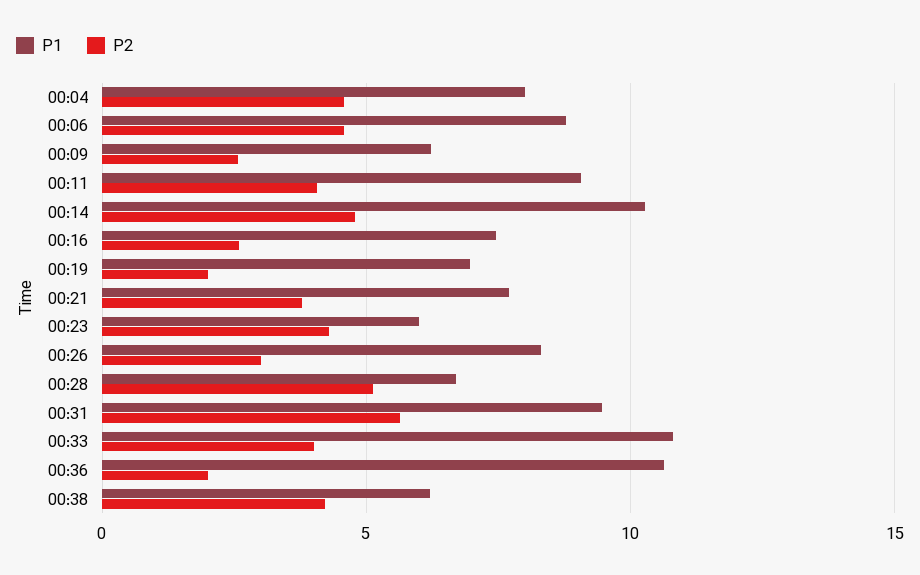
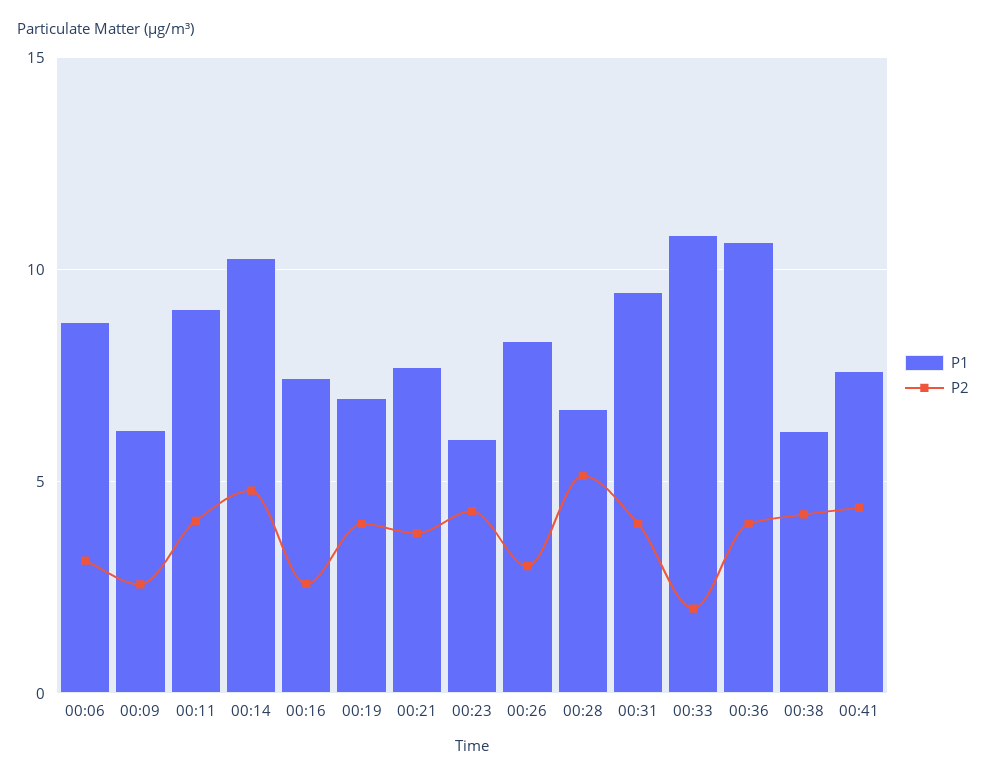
P1, 00:04: 8 -> none
P2, 00:04: 4.5 -> none
P2, 00:06: 4.5 -> 3
P2, 00:19: 2 -> 4
P2, 00:31: 5.5 -> 4
P2, 00:33: 4 -> 2
P2, 00:36: 2 -> 4
P1, 00:41: none -> 7.5
P2, 00:41: none -> 4.5

